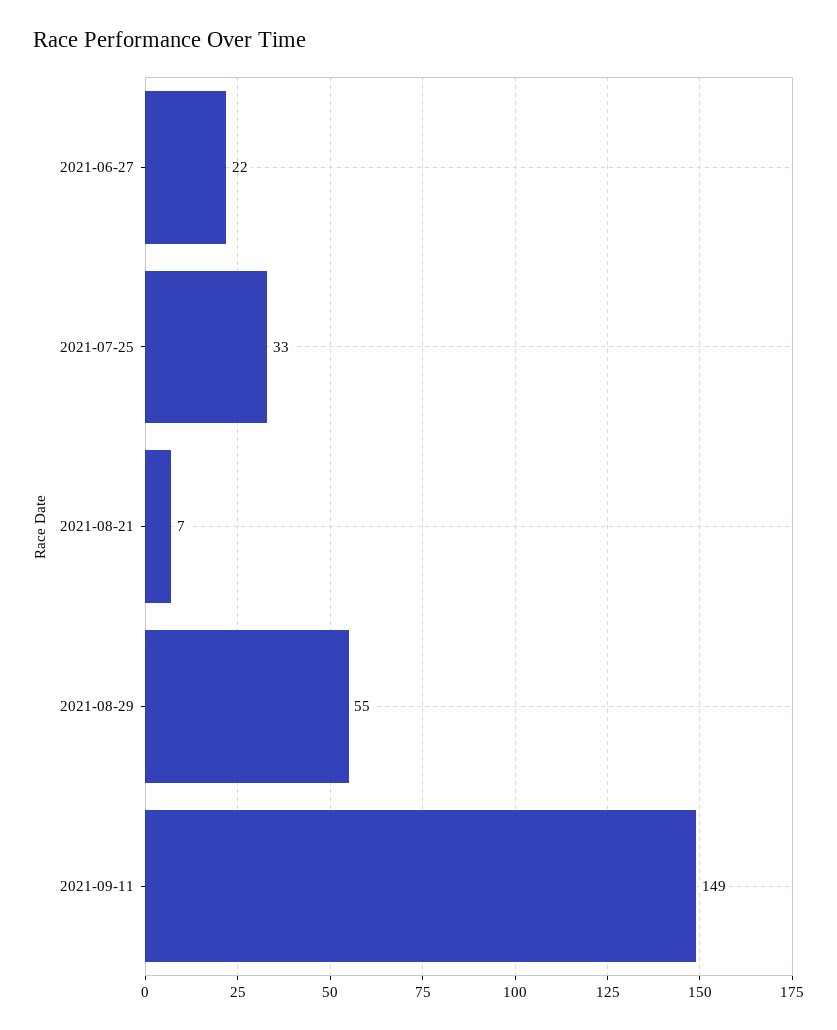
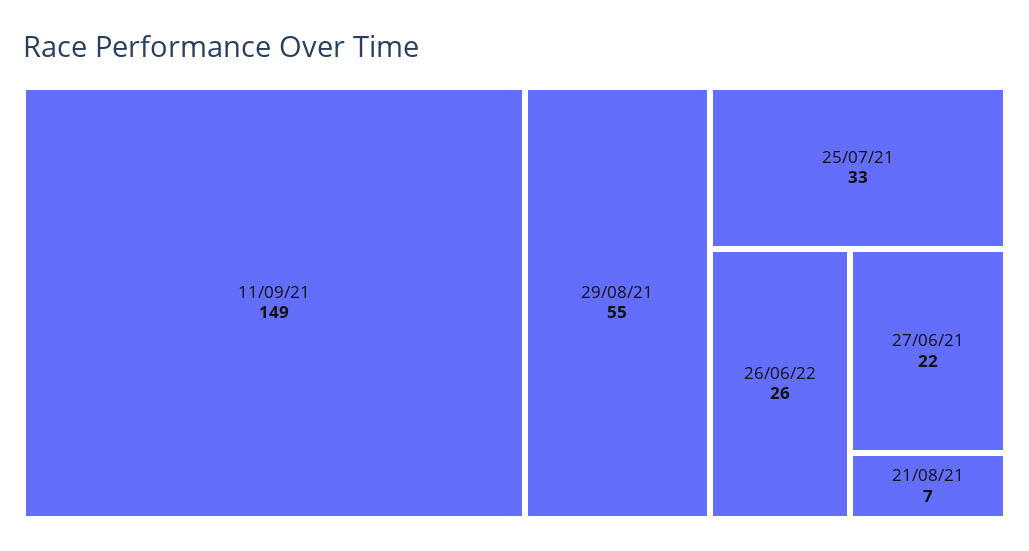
26/06/22: none -> 26

